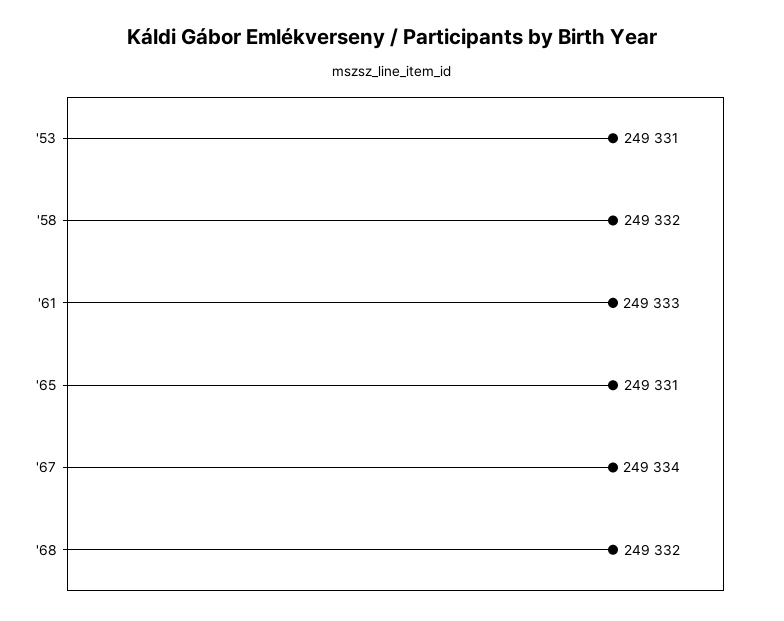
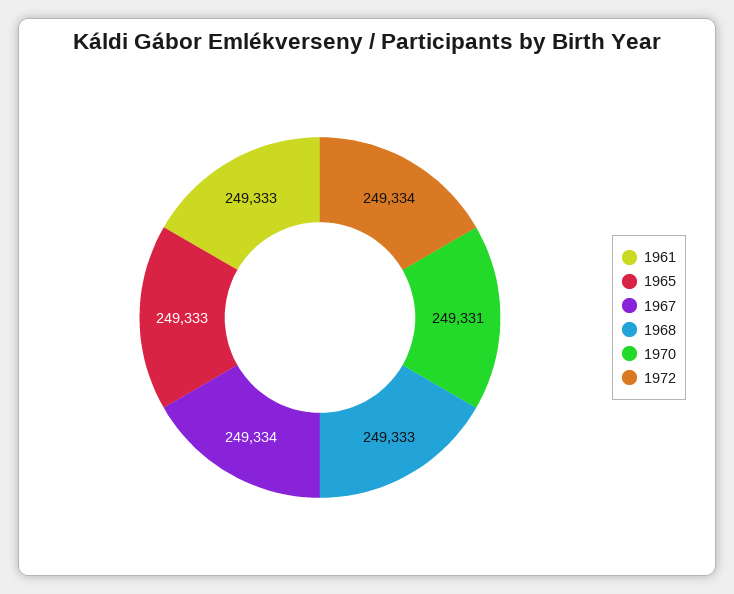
'53: 249331 -> none
'58: 249332 -> none
'65: 249331 -> 249333
'68: 249332 -> 249333
1970: none -> 249331
1972: none -> 249334

